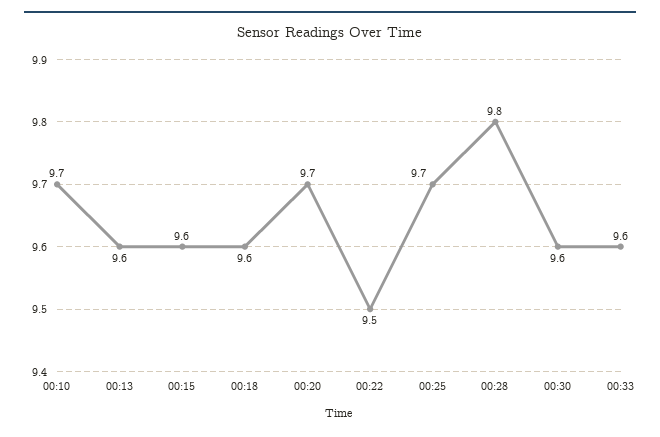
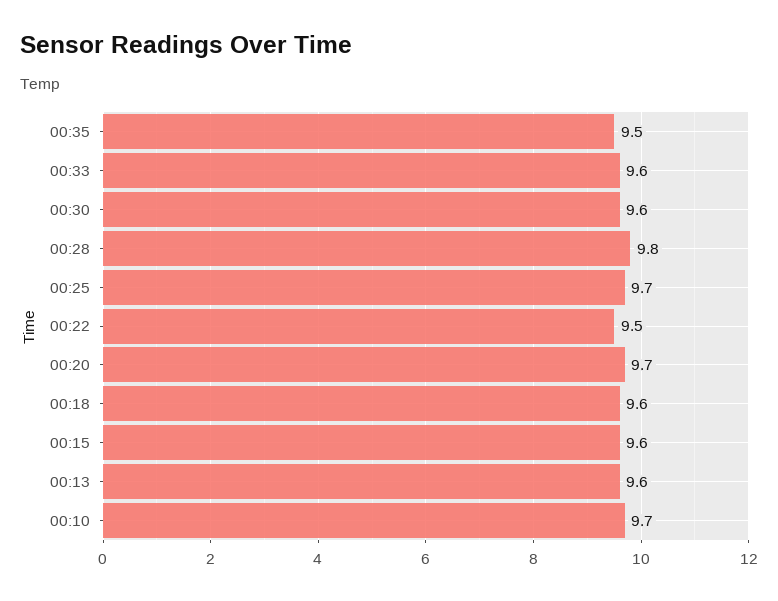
00:35: none -> 9.5

